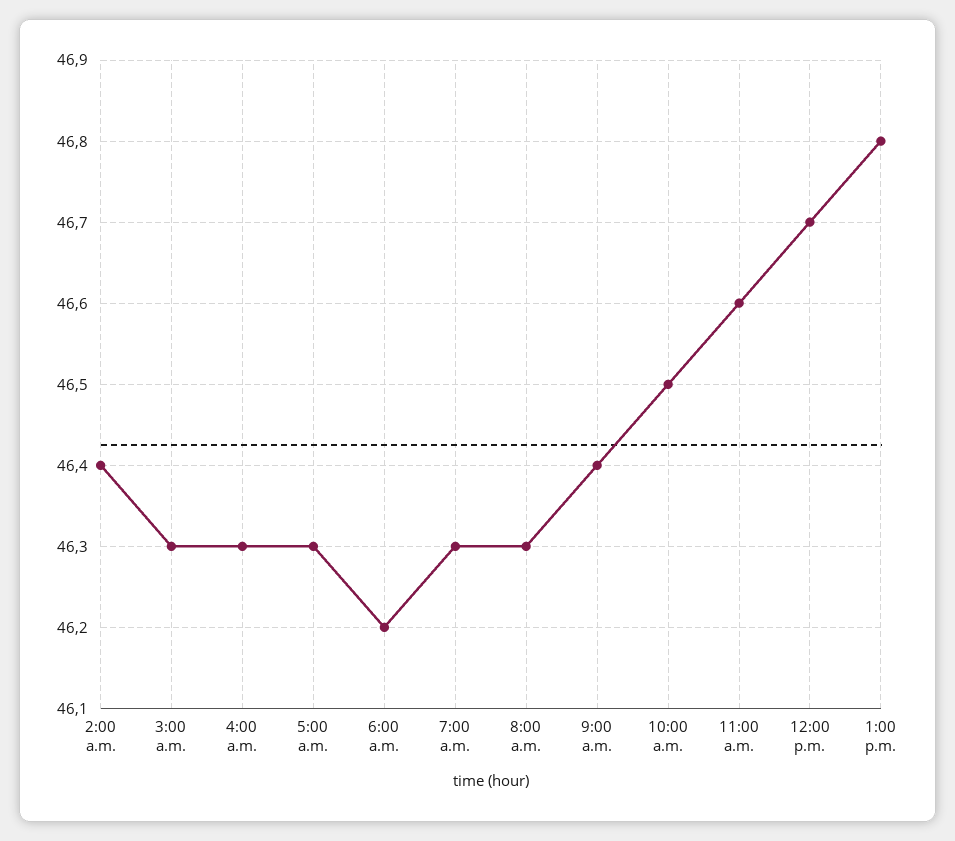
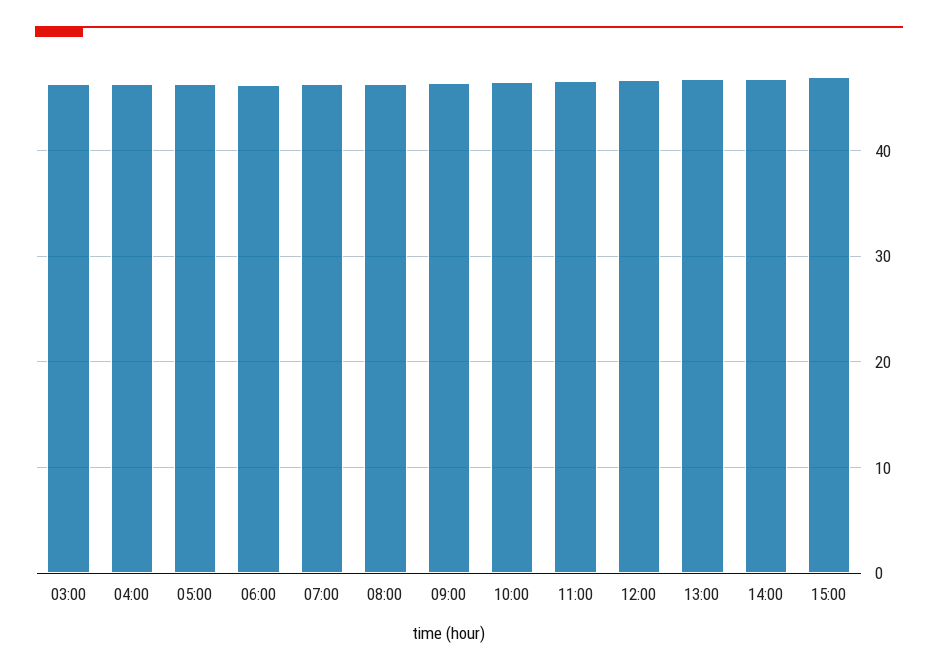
2:00 a.m.: 46.4 -> none
14:00: none -> 47
15:00: none -> 47

